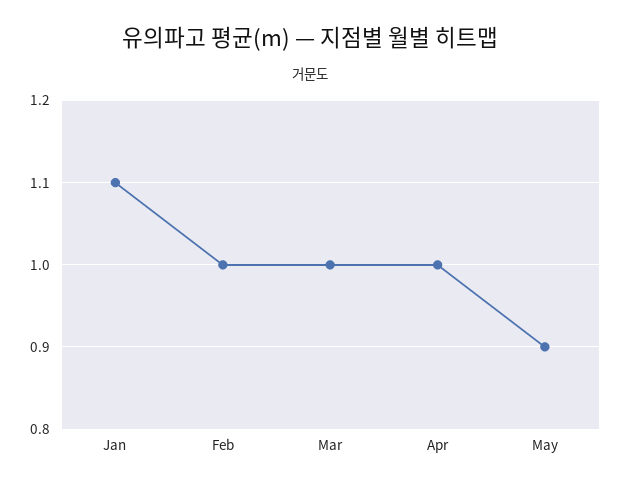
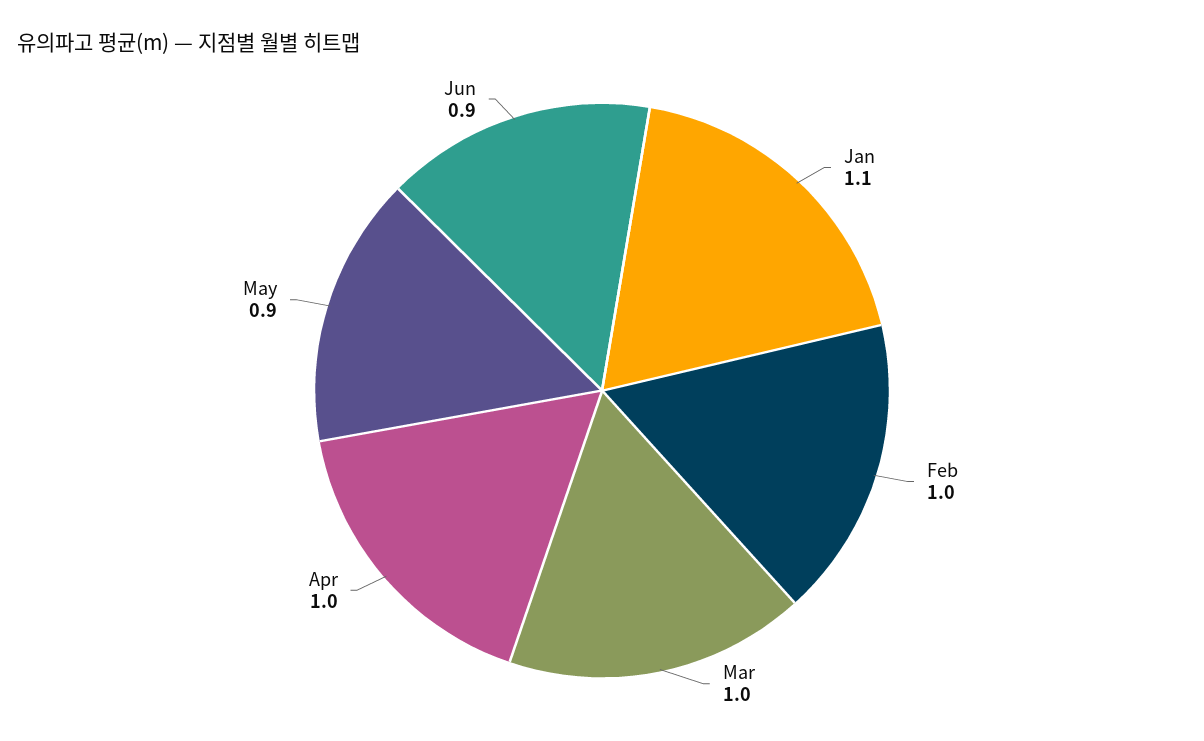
Jun: none -> 0.9

